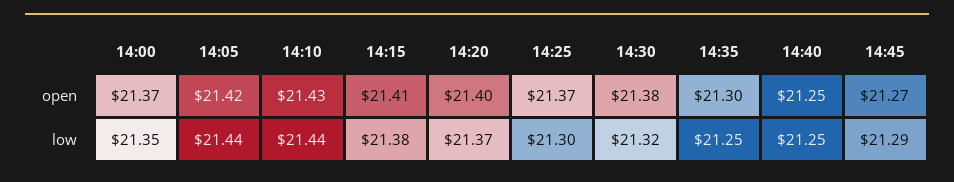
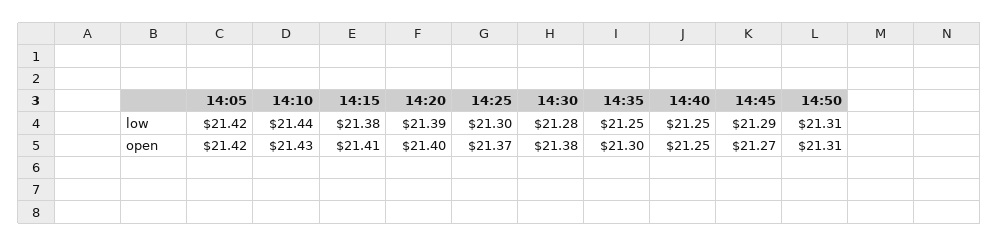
14:00, open: 21.37 -> none
14:00, low: 21.35 -> none
14:05, low: 21.44 -> 21.42
14:20, low: 21.37 -> 21.39
14:30, low: 21.32 -> 21.28
14:50, low: none -> 21.31
14:50, open: none -> 21.31

